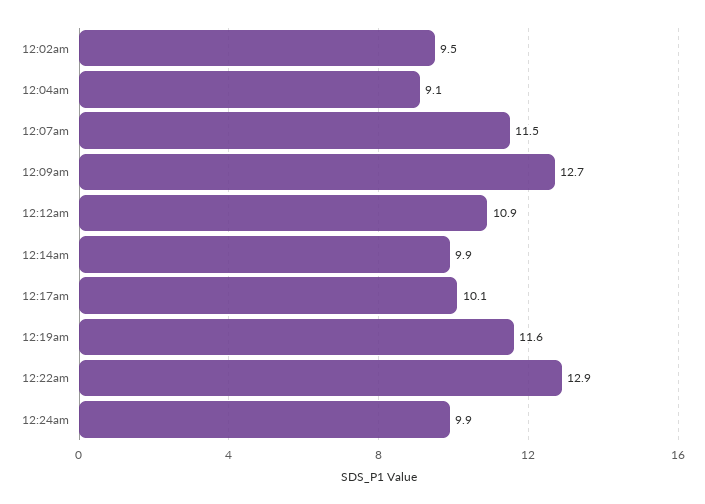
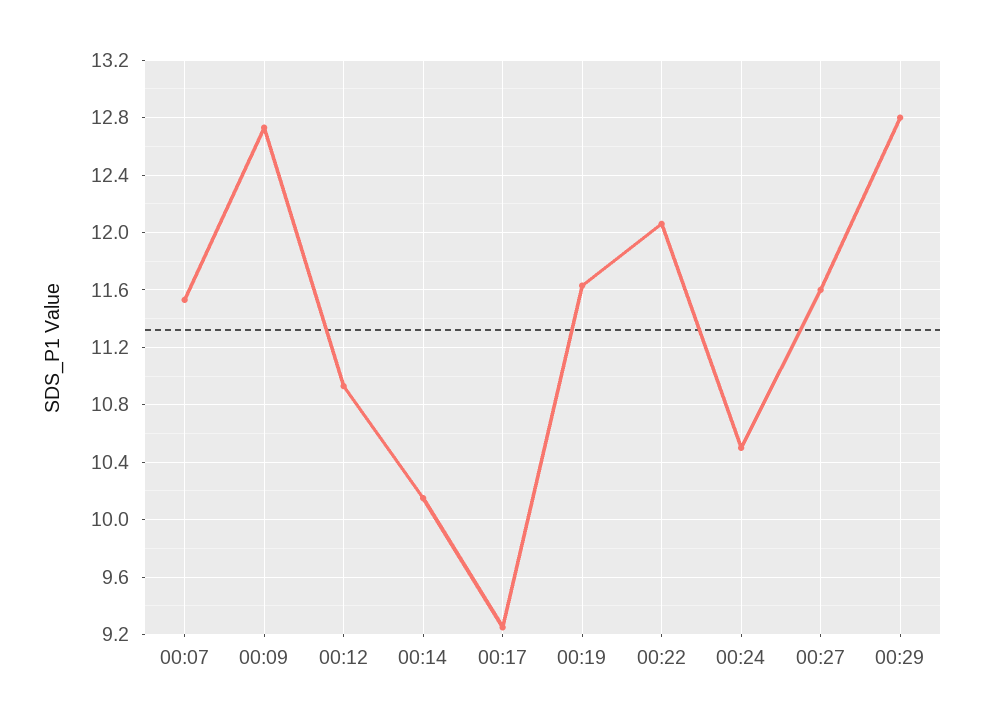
12:02am: 9.5 -> none
12:04am: 9.1 -> none
12:14am: 9.9 -> 10.15
12:17am: 10.1 -> 9.25
12:22am: 12.9 -> 12.05
12:24am: 9.9 -> 10.5
00:27: none -> 11.6
00:29: none -> 12.8

